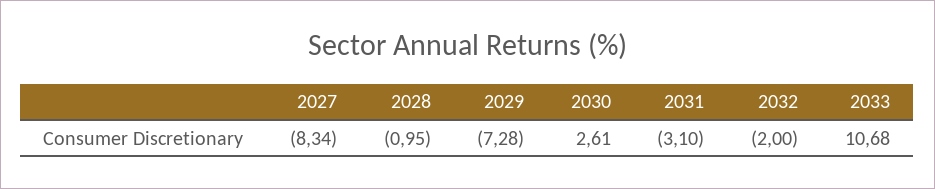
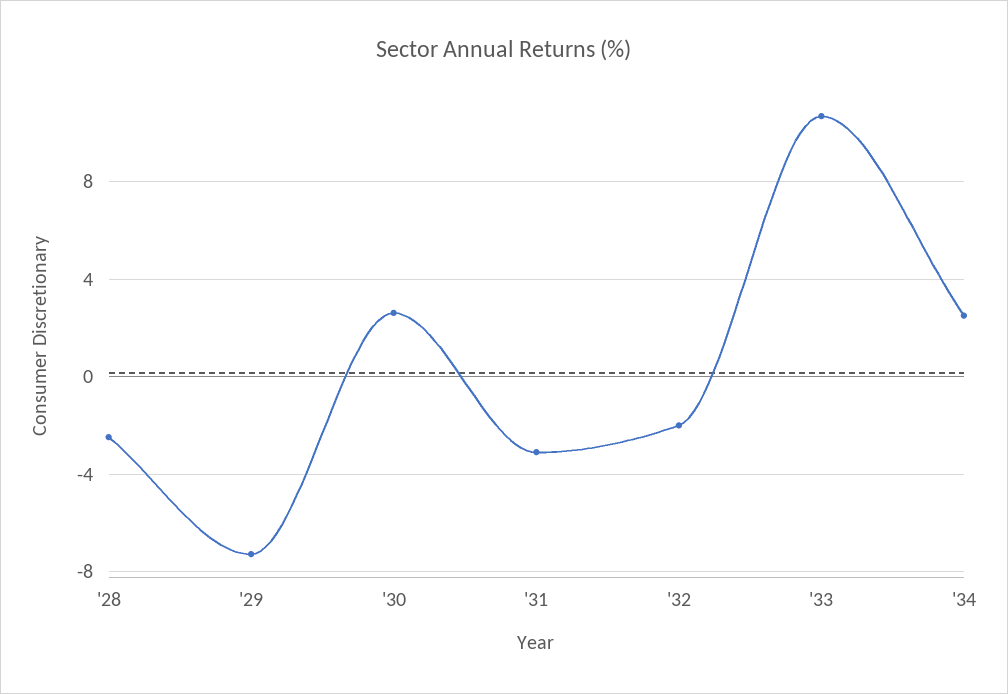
2027: -8.34 -> none
2028: -0.95 -> -2.5
'34: none -> 2.5

